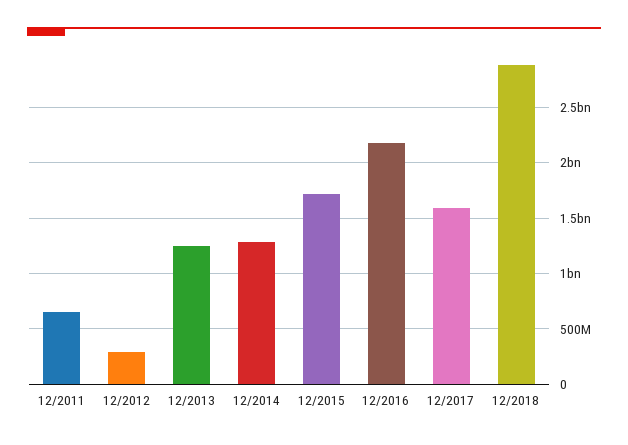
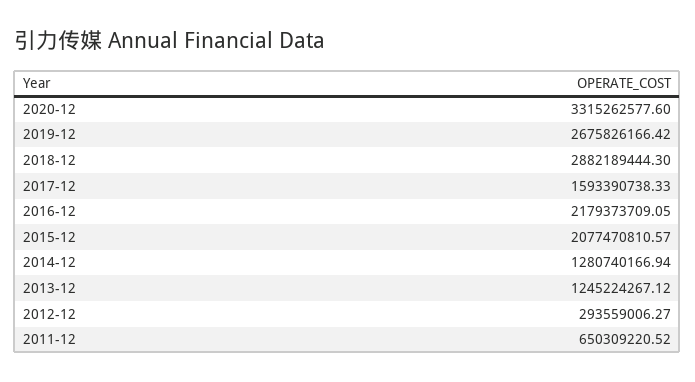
12/2015: 1700000000 -> 2077470810.57
2020-12: none -> 3315262577.6
2019-12: none -> 2675826166.42

